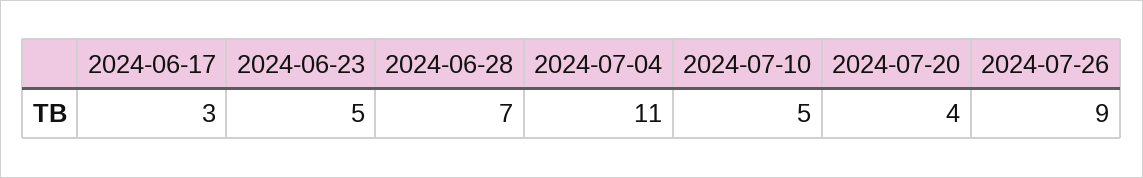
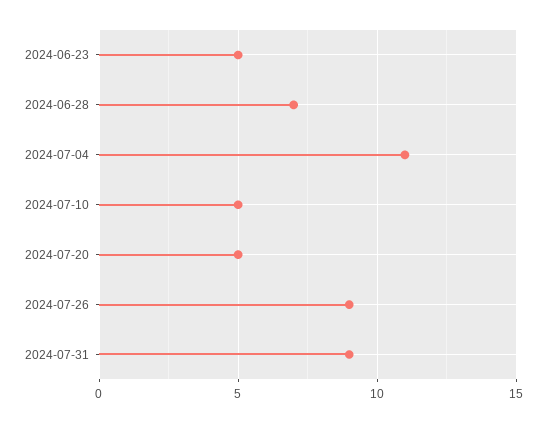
2024-06-17: 3 -> none
2024-07-20: 4 -> 5
2024-07-31: none -> 9

